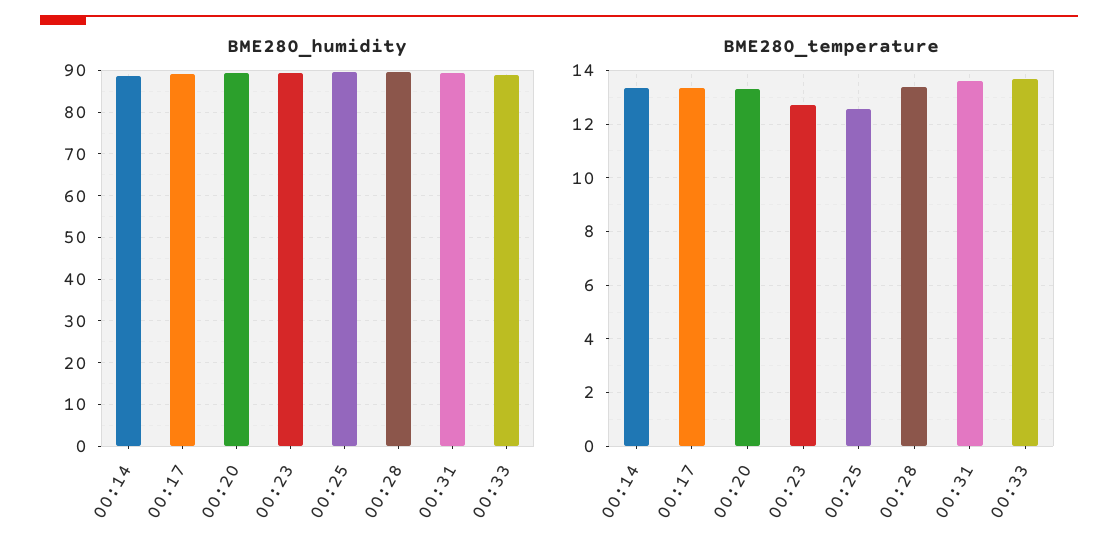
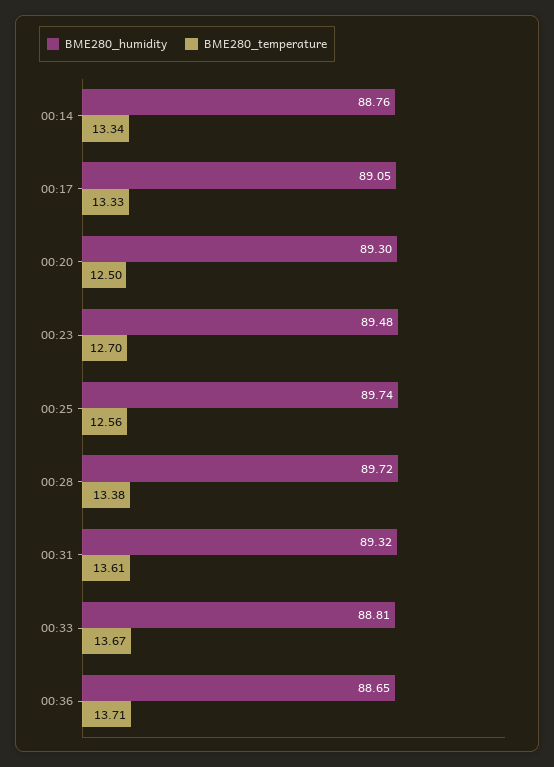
BME280_temperature, 00:20: 13.25 -> 12.5
BME280_humidity, 00:36: none -> 88.65
BME280_temperature, 00:36: none -> 13.71

